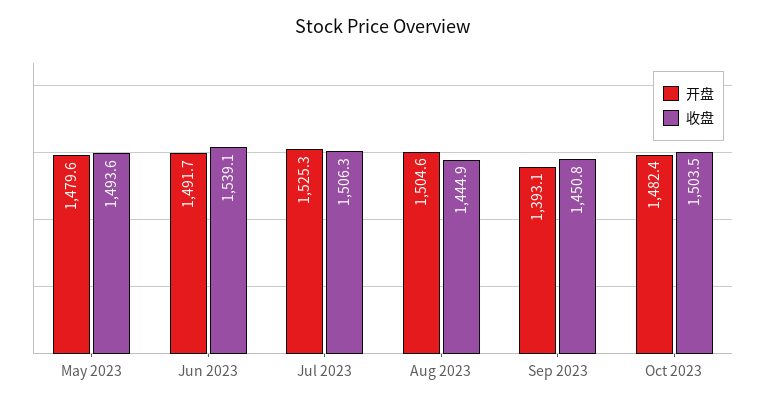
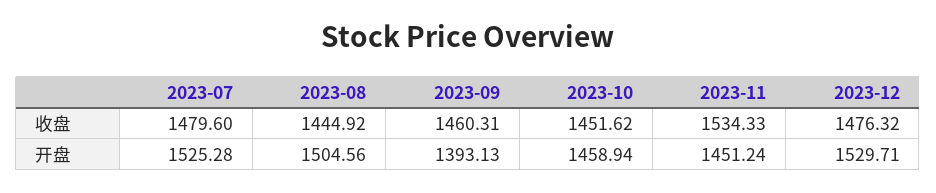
开盘, May 2023: 1479.6 -> none
收盘, May 2023: 1493.6 -> none
开盘, Jun 2023: 1491.7 -> none
收盘, Jun 2023: 1539.1 -> none
收盘, Jul 2023: 1506.3 -> 1479.6
收盘, Sep 2023: 1450.8 -> 1460.31
开盘, Oct 2023: 1482.4 -> 1458.94
收盘, Oct 2023: 1503.5 -> 1451.62
收盘, 2023-11: none -> 1534.33
收盘, 2023-12: none -> 1476.32
开盘, 2023-11: none -> 1451.24
开盘, 2023-12: none -> 1529.71

